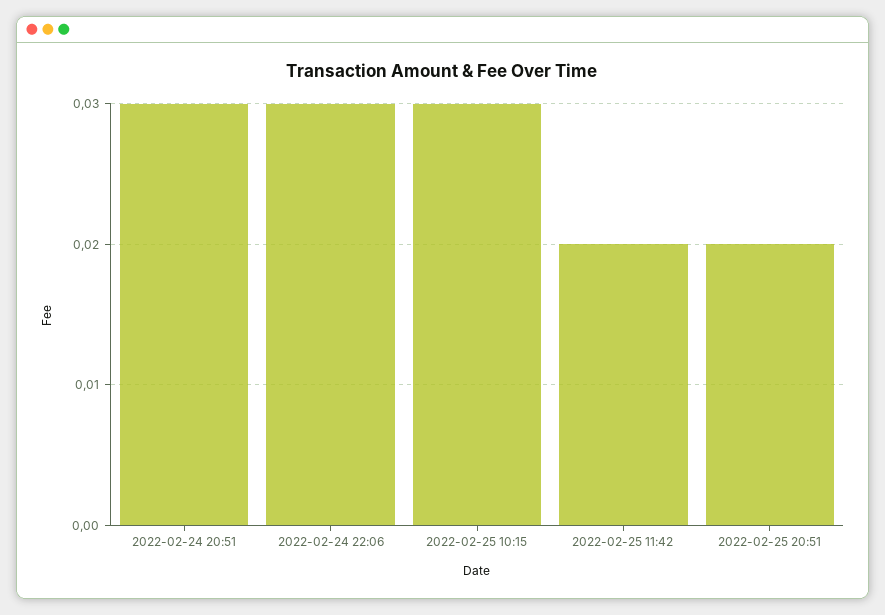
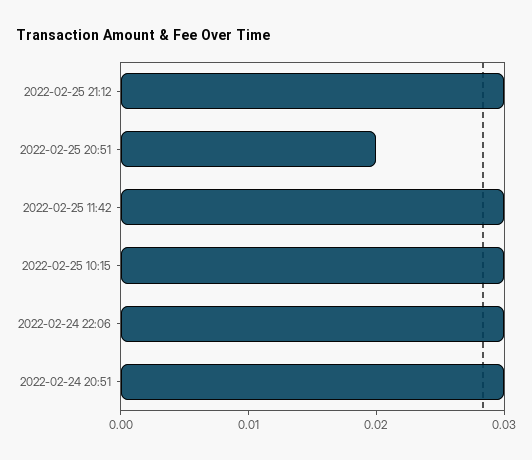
2022-02-25 11:42: 0.02 -> 0.03
2022-02-25 21:12: none -> 0.03

